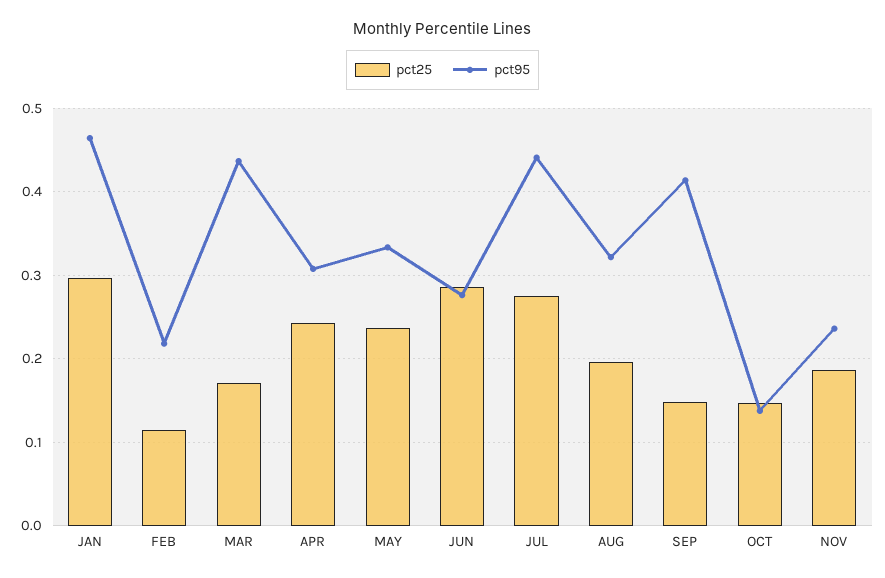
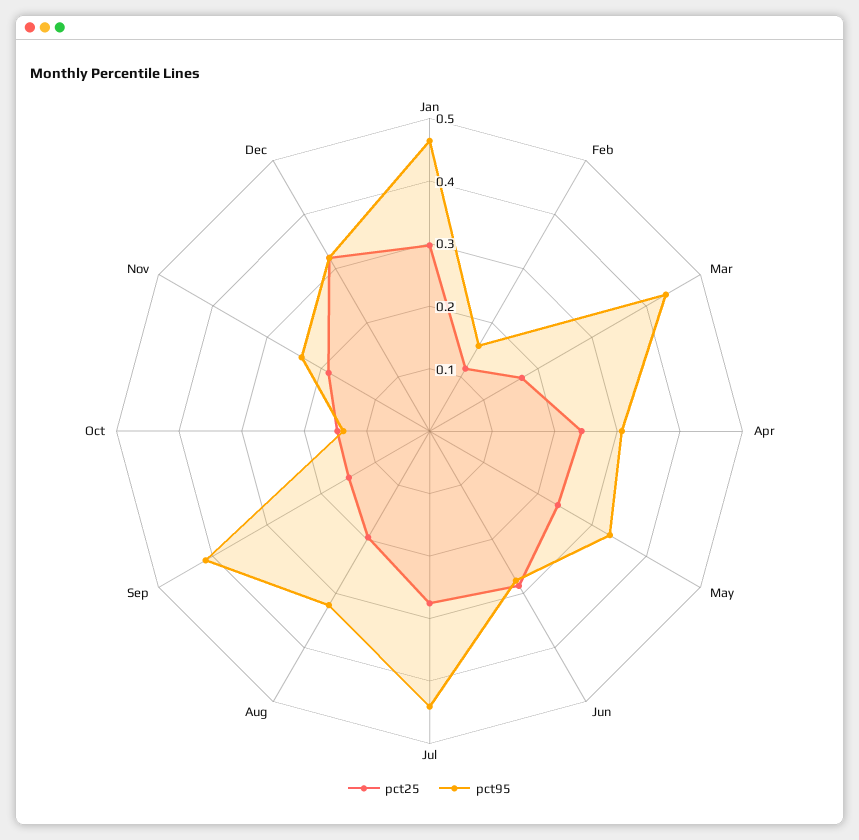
pct95, FEB: 0.22 -> 0.16
pct25, Dec: none -> 0.32
pct95, Dec: none -> 0.32

